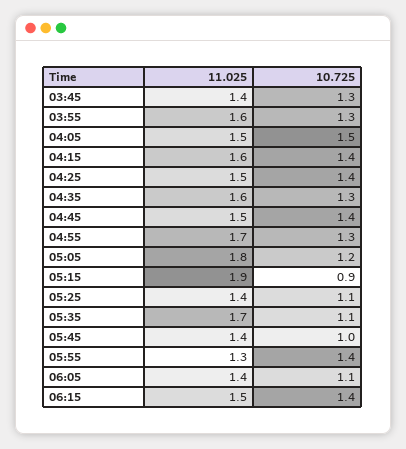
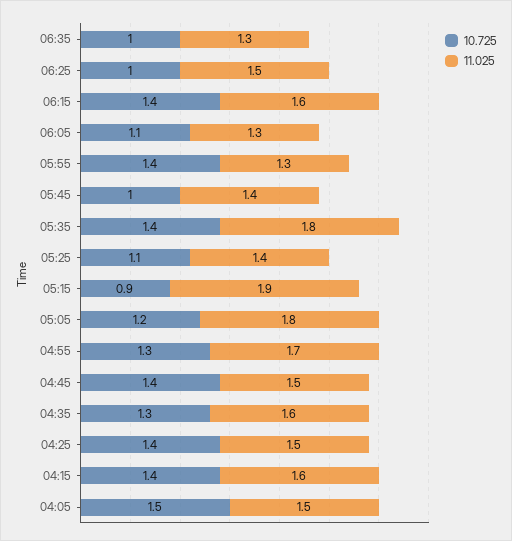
11.025, 03:45: 1.4 -> none
10.725, 03:45: 1.3 -> none
11.025, 03:55: 1.6 -> none
10.725, 03:55: 1.3 -> none
11.025, 05:35: 1.7 -> 1.8
10.725, 05:35: 1.1 -> 1.4
11.025, 06:05: 1.4 -> 1.3
11.025, 06:15: 1.5 -> 1.6
10.725, 06:35: none -> 1
11.025, 06:35: none -> 1.3
10.725, 06:25: none -> 1
11.025, 06:25: none -> 1.5

